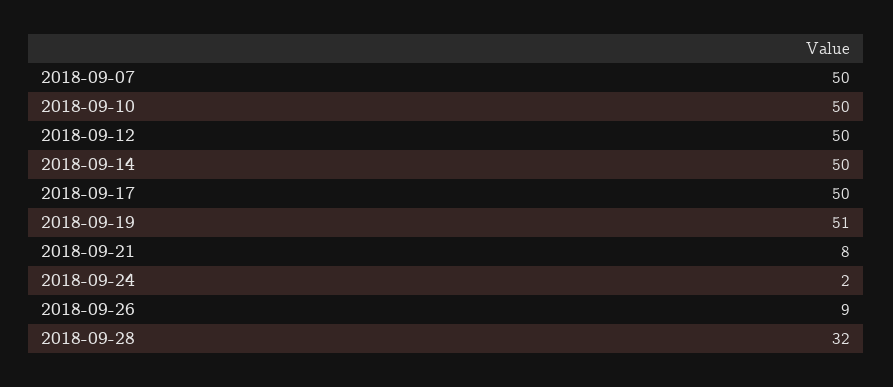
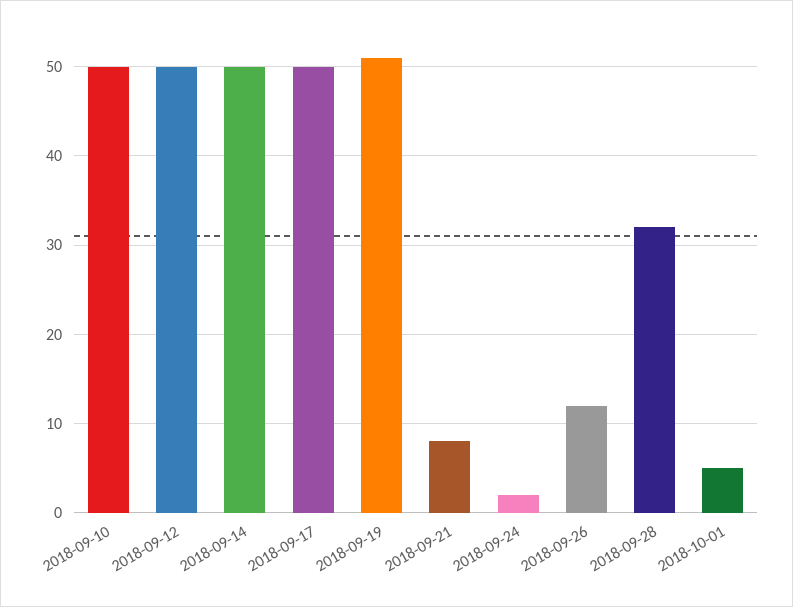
2018-09-07: 50 -> none
2018-09-26: 9 -> 12
2018-10-01: none -> 5

